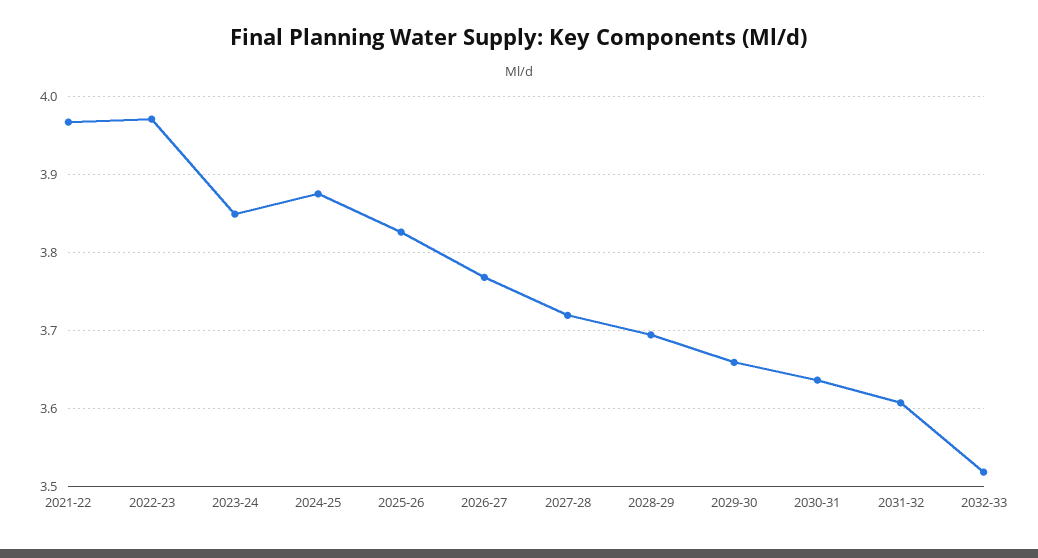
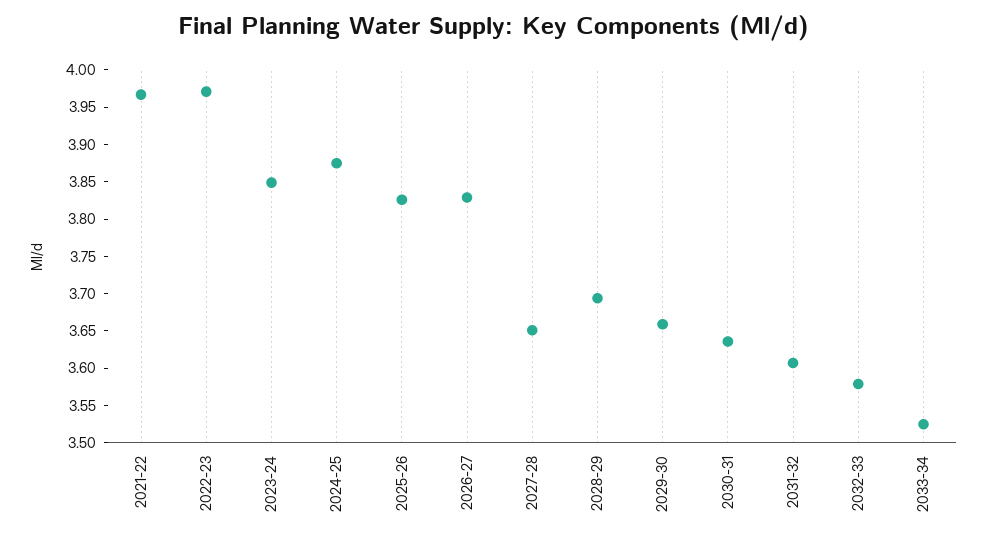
2026-27: 3.77 -> 3.825
2027-28: 3.72 -> 3.65
2032-33: 3.52 -> 3.575
2033-34: none -> 3.525

